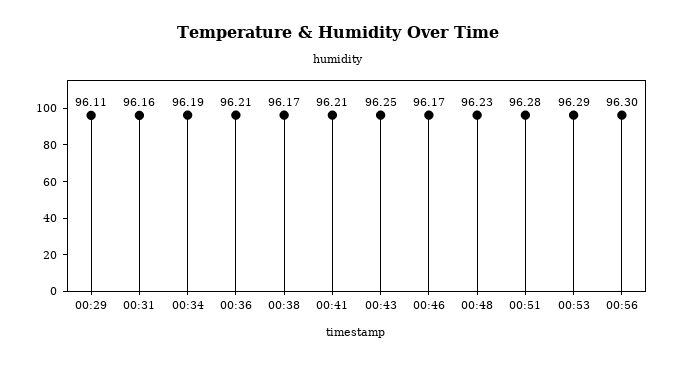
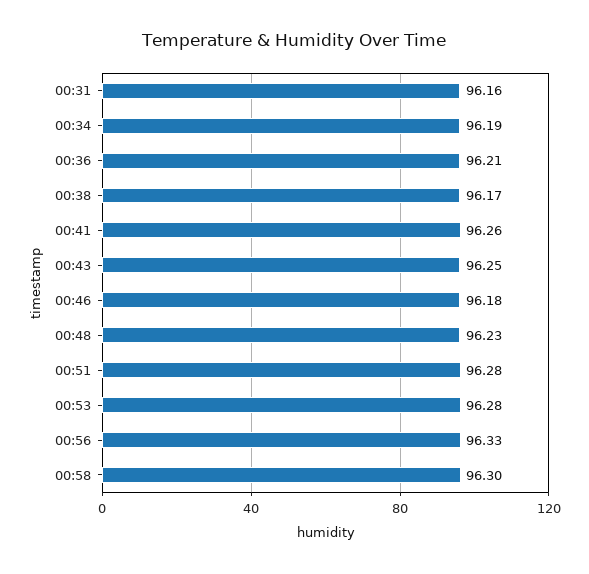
00:29: 96.11 -> none
00:41: 96.21 -> 96.26
00:46: 96.17 -> 96.18
00:53: 96.29 -> 96.28
00:56: 96.3 -> 96.33
00:58: none -> 96.3

